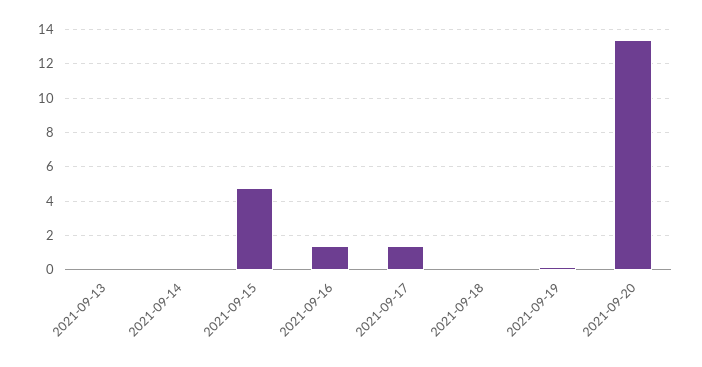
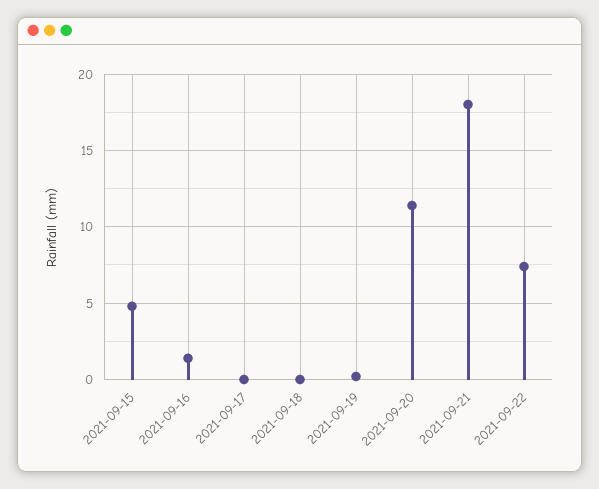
2021-09-13: 0 -> none
2021-09-14: 0 -> none
2021-09-17: 1.5 -> 0
2021-09-20: 13.5 -> 11.5
2021-09-21: none -> 18
2021-09-22: none -> 7.5

